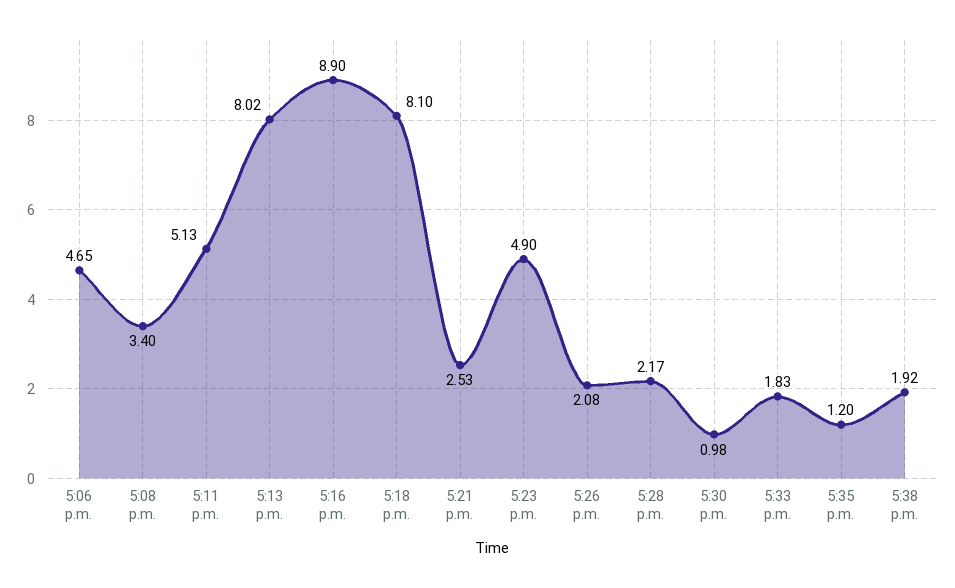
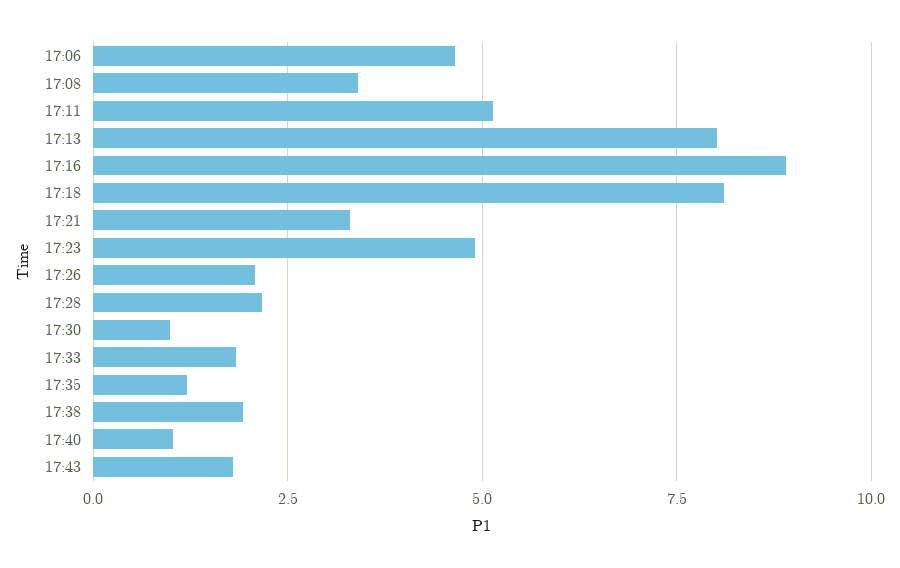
5:21 p.m.: 2.53 -> 3.25
17:40: none -> 1
17:43: none -> 1.75

